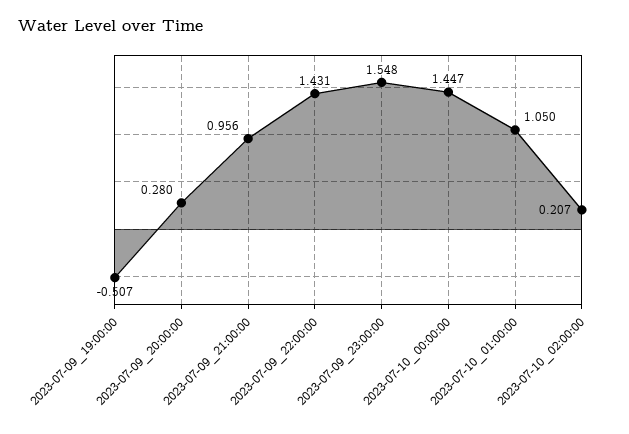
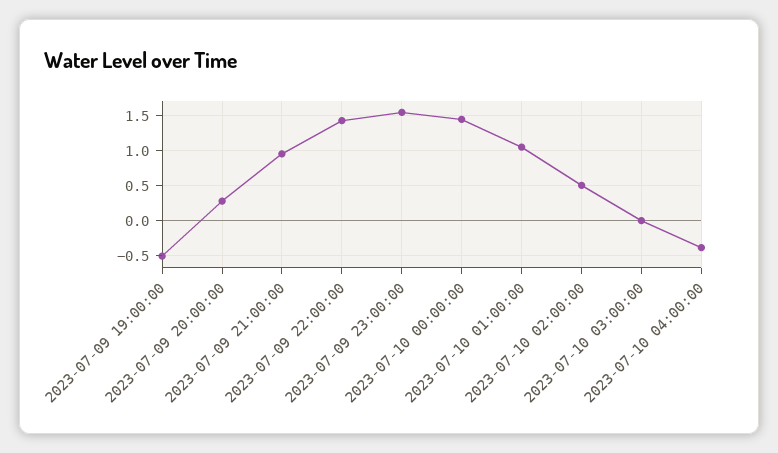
2023-07-10_02:00:00: 0.207 -> 0.5
2023-07-10 03:00:00: none -> 0
2023-07-10 04:00:00: none -> -0.4

